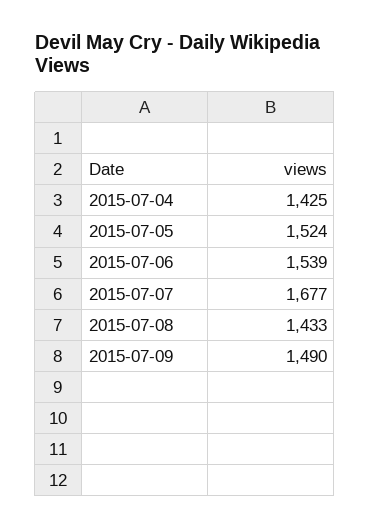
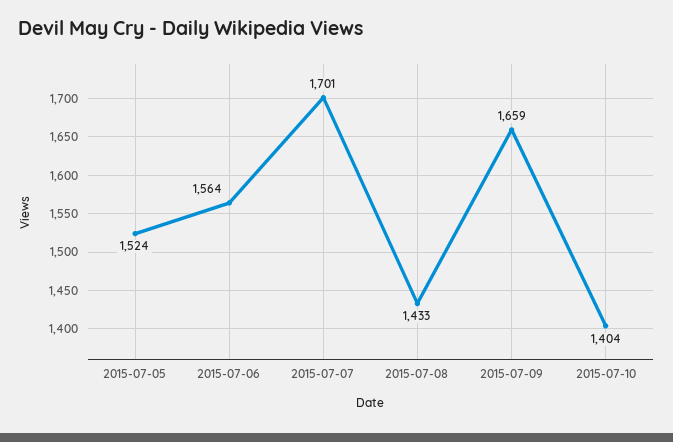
2015-07-04: 1425 -> none
2015-07-06: 1539 -> 1564
2015-07-07: 1677 -> 1701
2015-07-09: 1490 -> 1659
2015-07-10: none -> 1404

